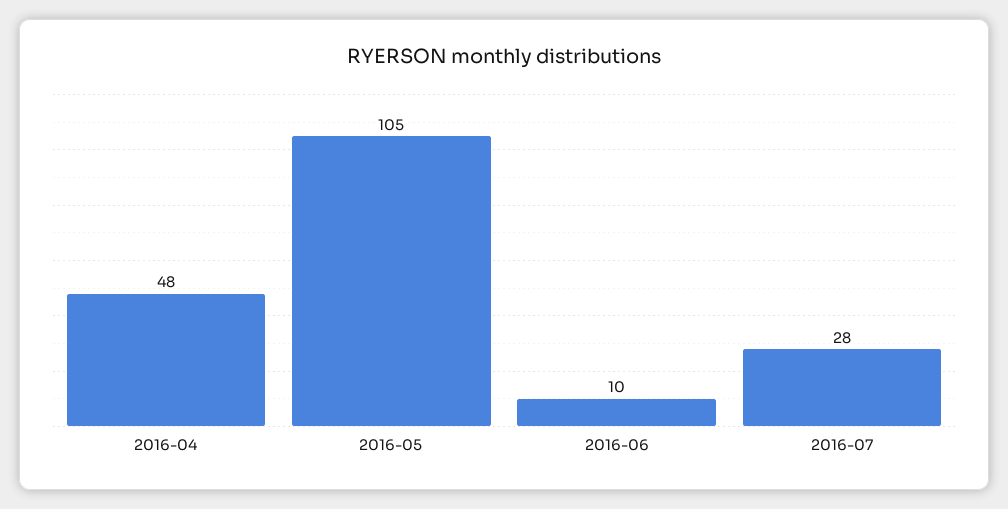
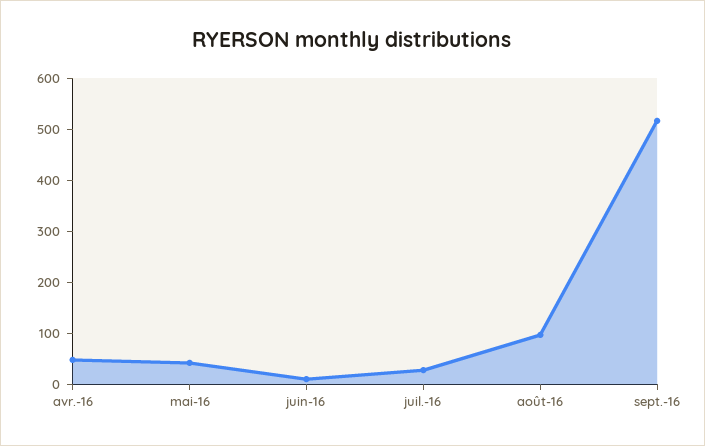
2016-05: 105 -> 40
août-16: none -> 100
sept.-16: none -> 520

